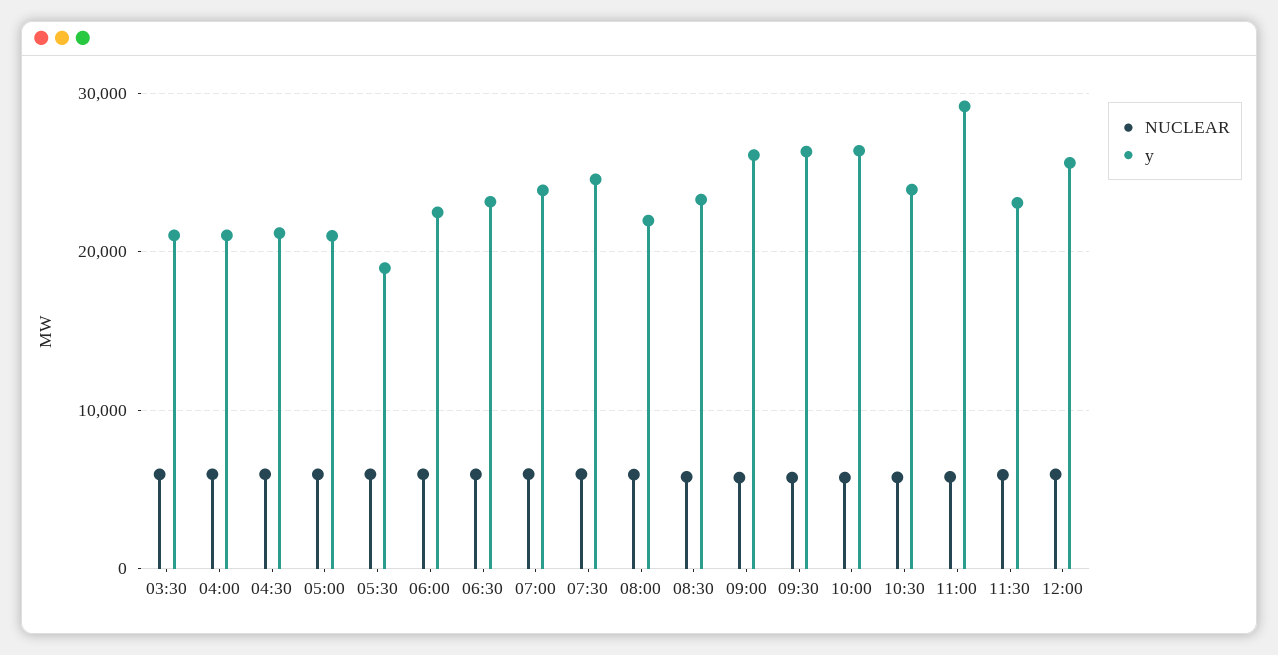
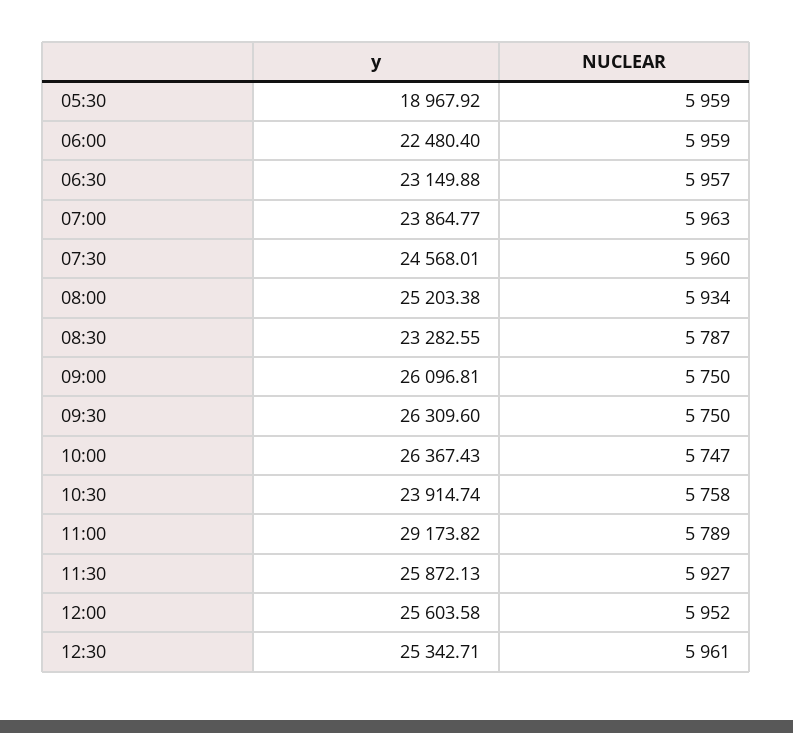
NUCLEAR, 03:30: 6000 -> none
y, 03:30: 21000 -> none
NUCLEAR, 04:00: 6000 -> none
y, 04:00: 21000 -> none
NUCLEAR, 04:30: 6000 -> none
y, 04:30: 21000 -> none
NUCLEAR, 05:00: 6000 -> none
y, 05:00: 21000 -> none
y, 08:00: 22000 -> 25203.38
y, 11:30: 23000 -> 25872.13
y, 12:30: none -> 25342.71
NUCLEAR, 12:30: none -> 5961

